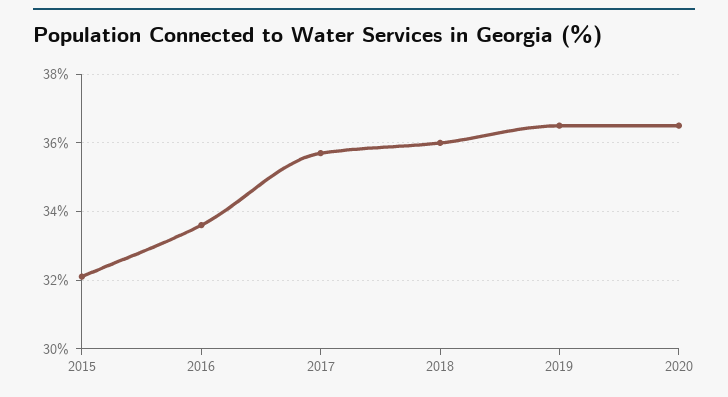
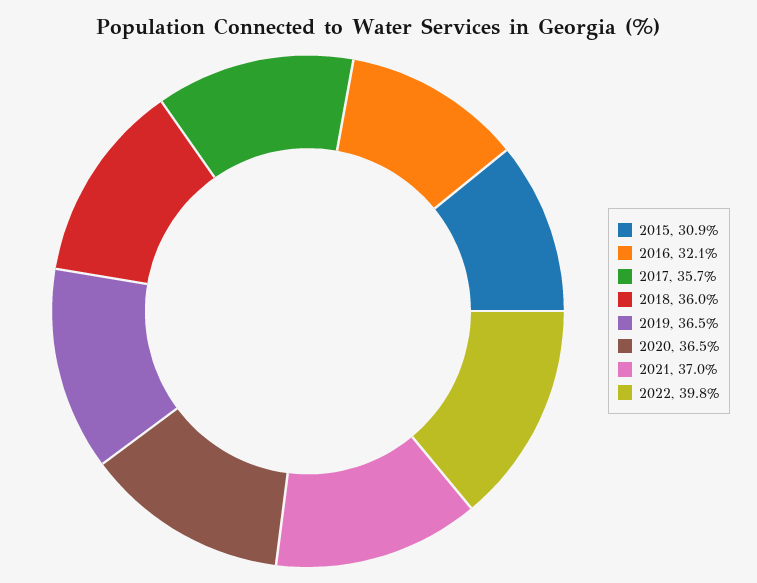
2015: 32 -> 30.9
2016: 33.5 -> 32.1
2021: none -> 37
2022: none -> 39.8

